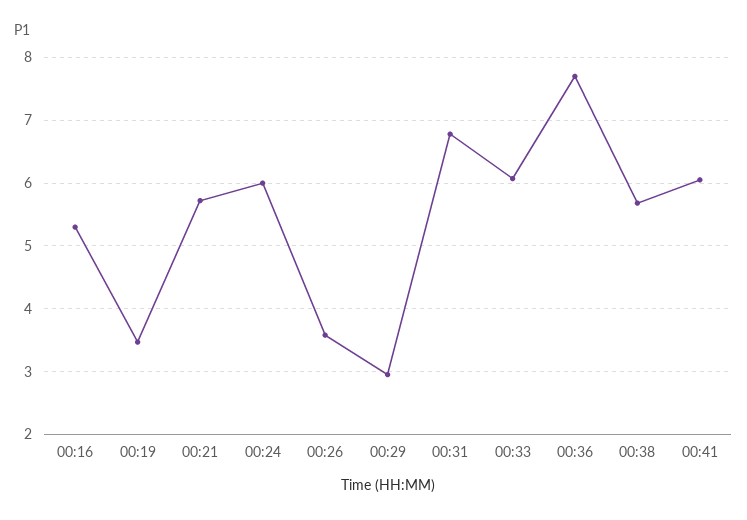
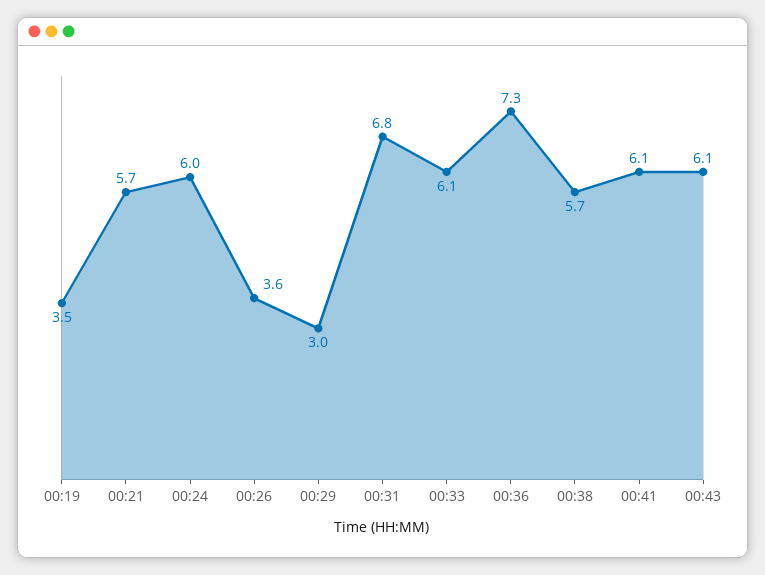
00:16: 5.3 -> none
00:36: 7.7 -> 7.3
00:43: none -> 6.1

